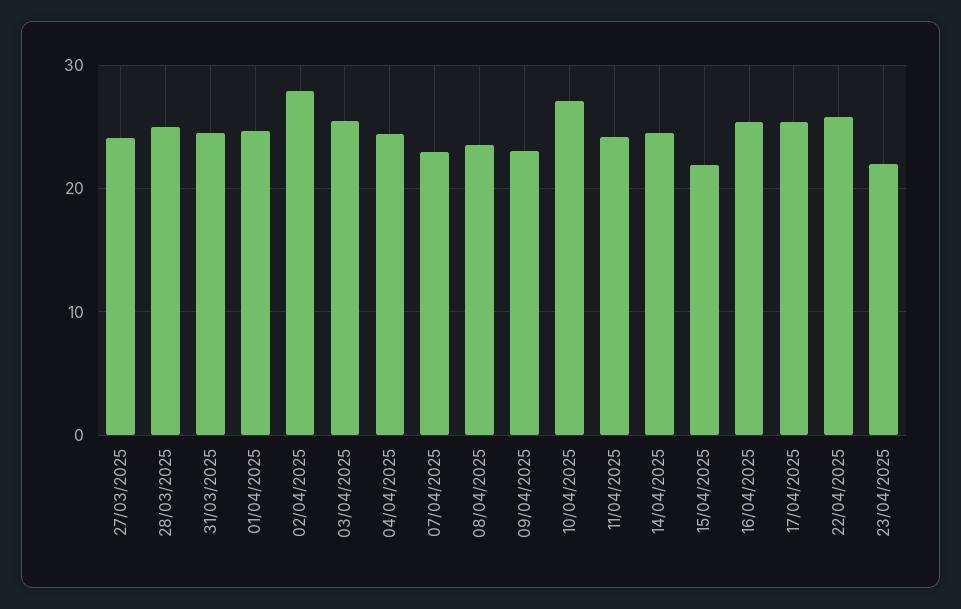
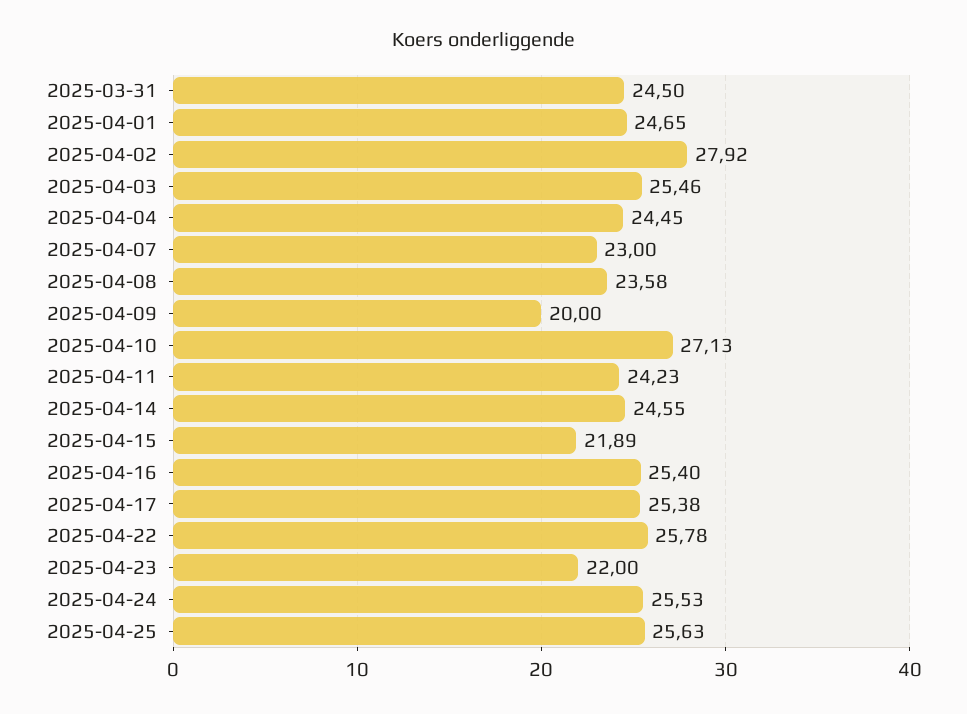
27/03/2025: 24 -> none
28/03/2025: 25 -> none
09/04/2025: 23 -> 20
2025-04-24: none -> 25.53
2025-04-25: none -> 25.63

